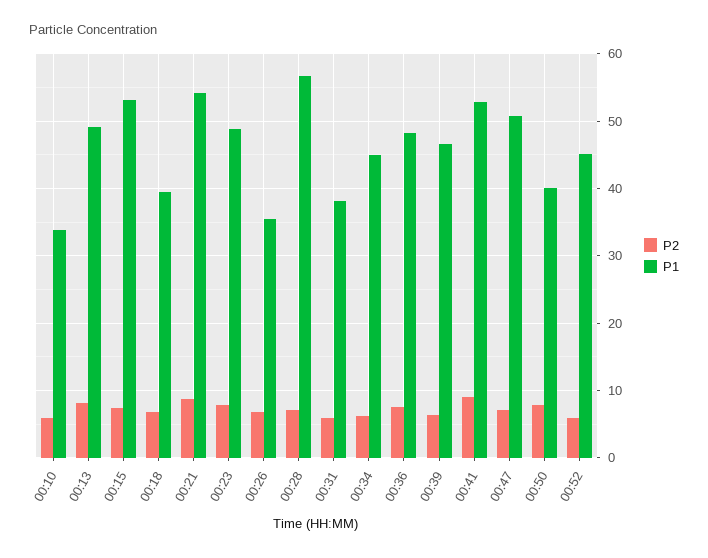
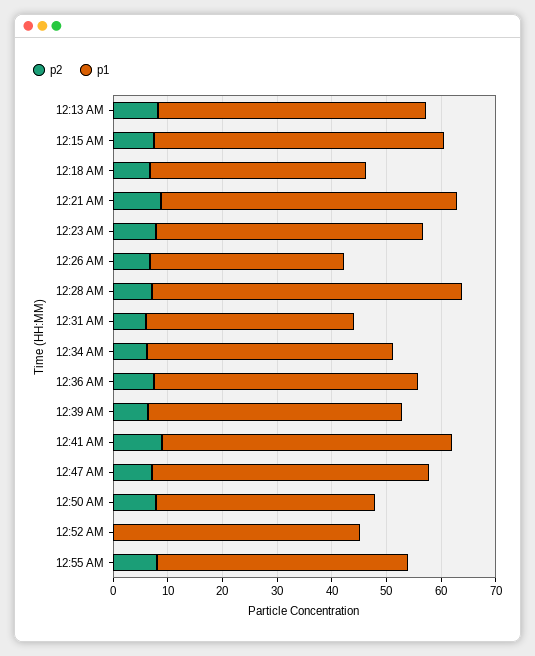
P2, 00:10: 6 -> none
P1, 00:10: 34 -> none
P2, 00:52: 6 -> 0
P2, 12:55 AM: none -> 8
P1, 12:55 AM: none -> 46

